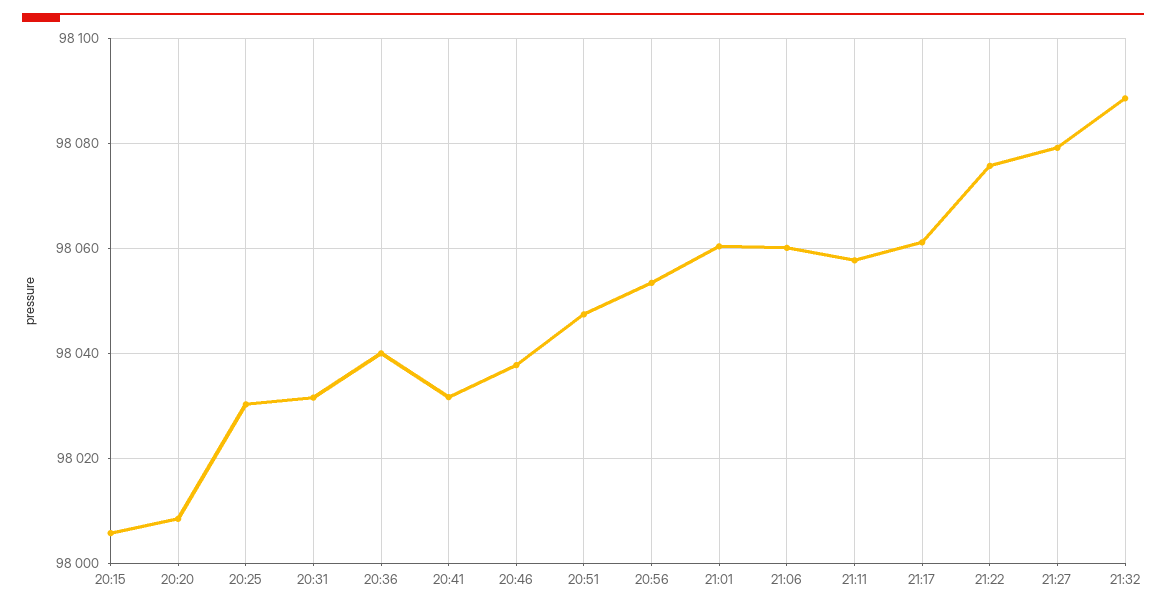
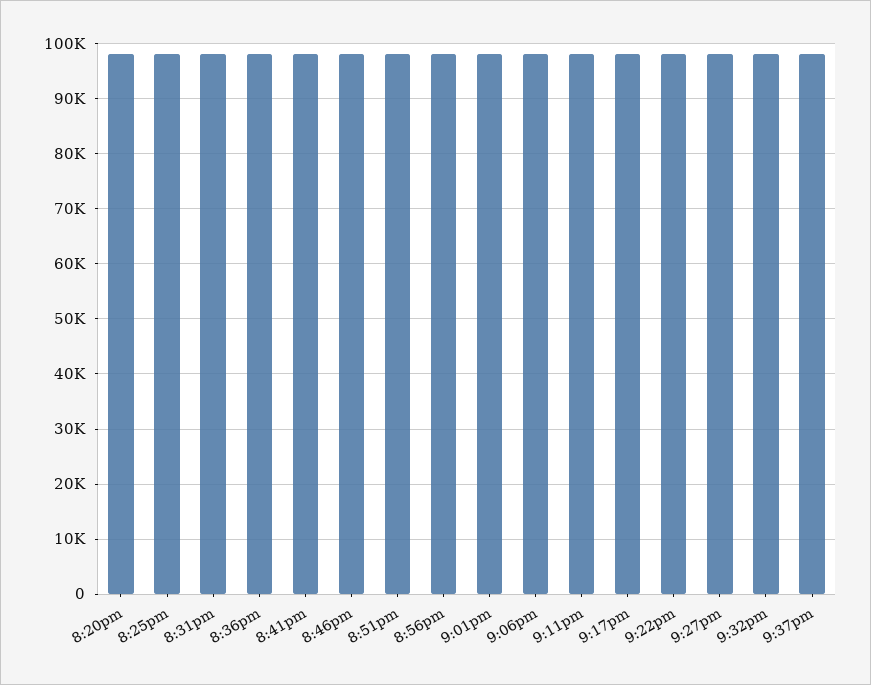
20:15: 98006 -> none
9:37pm: none -> 98000

